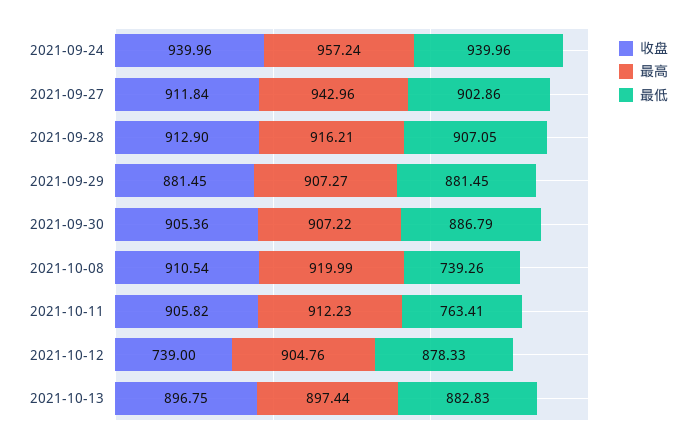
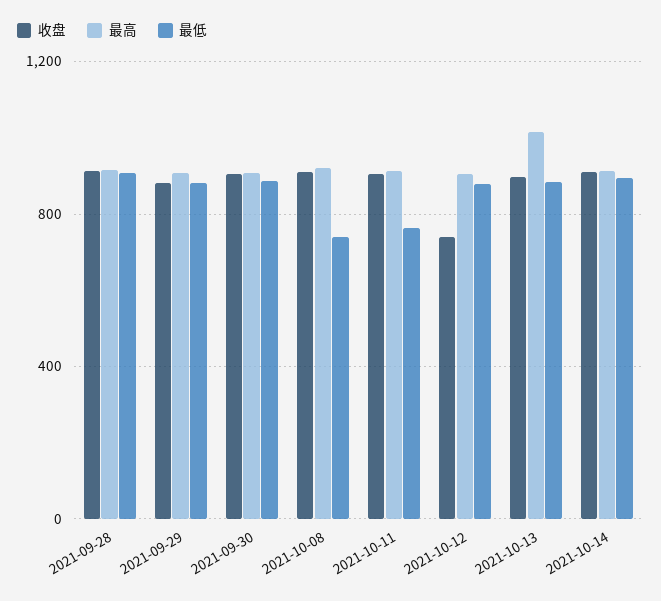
收盘, 2021-09-24: 939.96 -> none
最高, 2021-09-24: 957.24 -> none
最低, 2021-09-24: 939.96 -> none
收盘, 2021-09-27: 911.84 -> none
最高, 2021-09-27: 942.96 -> none
最低, 2021-09-27: 902.86 -> none
最高, 2021-10-13: 897.44 -> 1000
收盘, 2021-10-14: none -> 900
最高, 2021-10-14: none -> 900
最低, 2021-10-14: none -> 900

